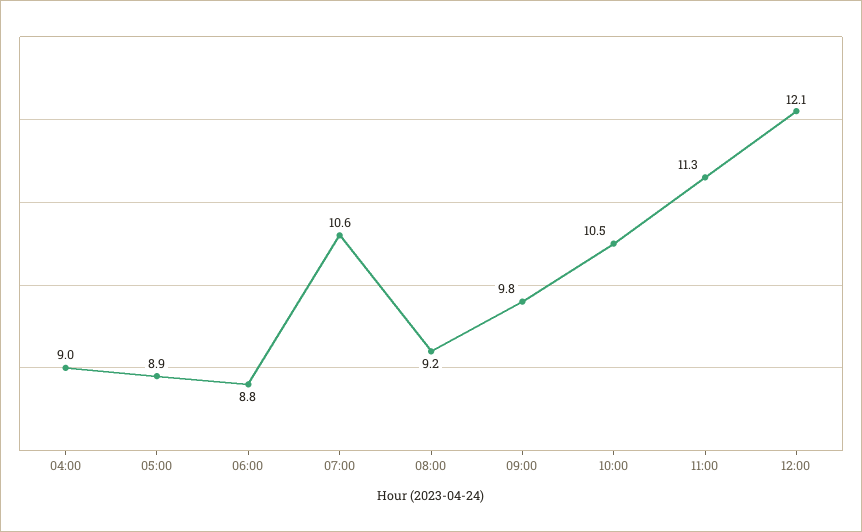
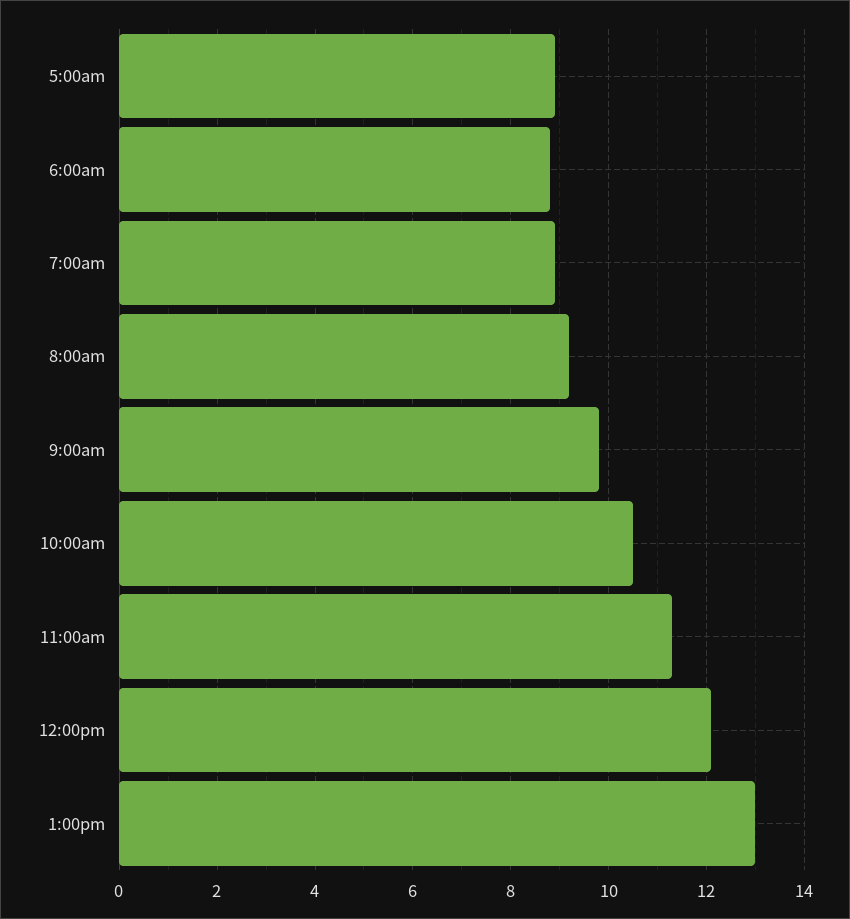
04:00: 9 -> none
07:00: 10.6 -> 9
1:00pm: none -> 13

